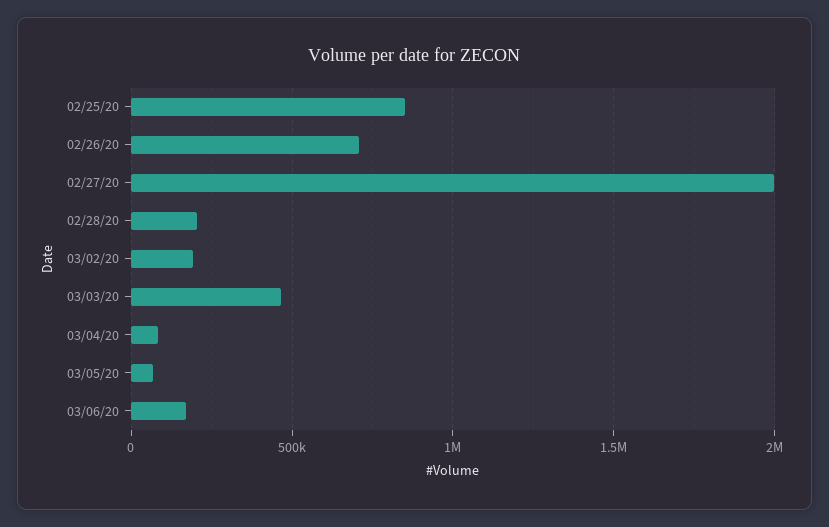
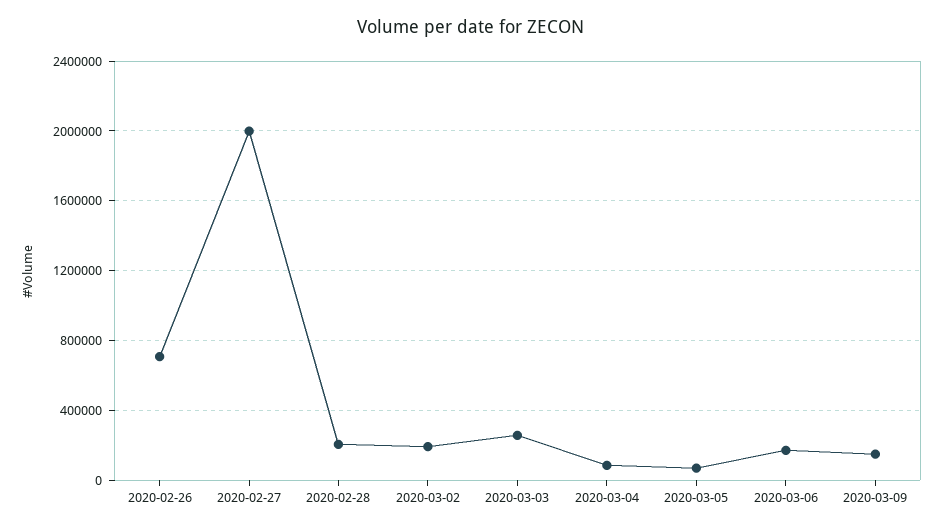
02/25/20: 850000 -> none
03/03/20: 450000 -> 250000
2020-03-09: none -> 150000

